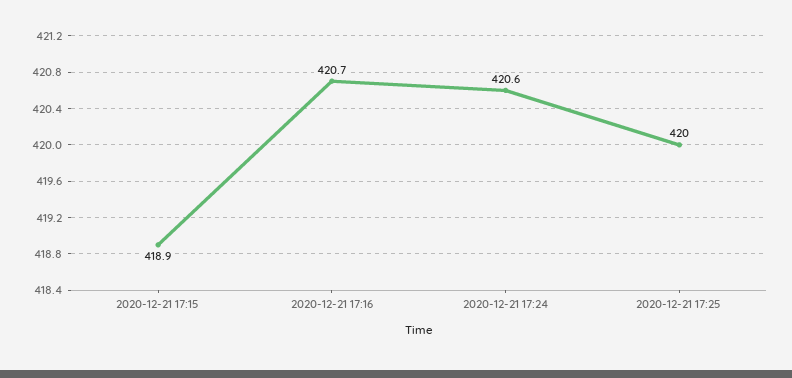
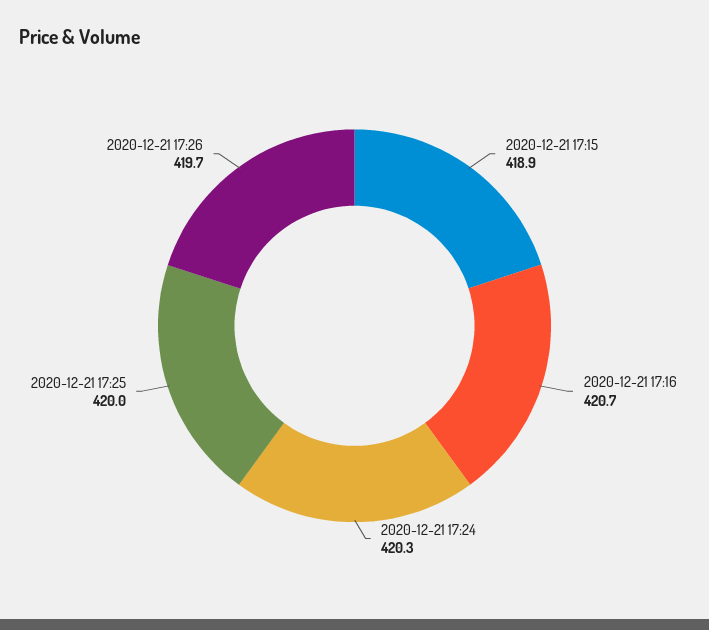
2020-12-21 17:24: 420.6 -> 420.3
2020-12-21 17:26: none -> 419.7

